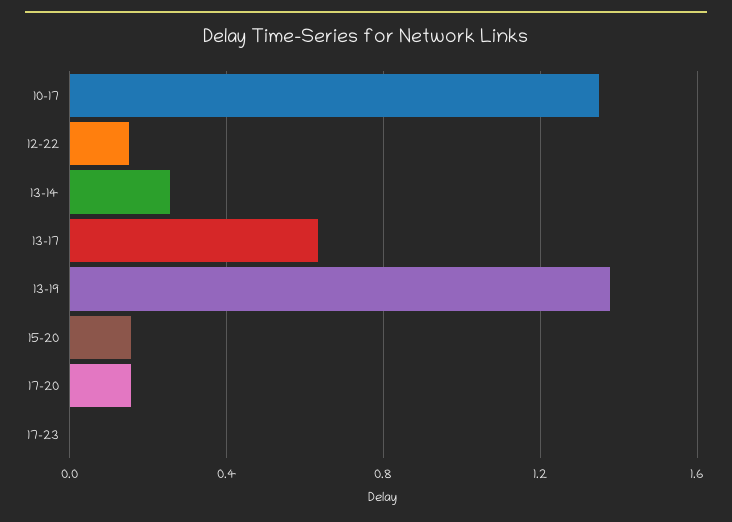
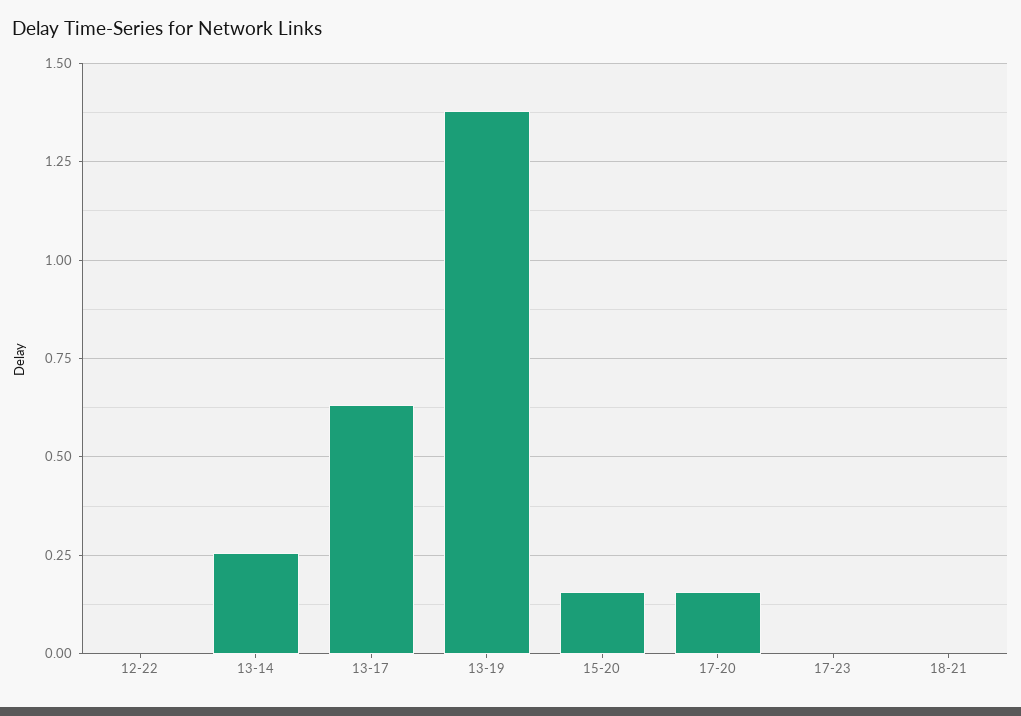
10-17: 1.35 -> none
12-22: 0.15 -> 0
18-21: none -> 0

